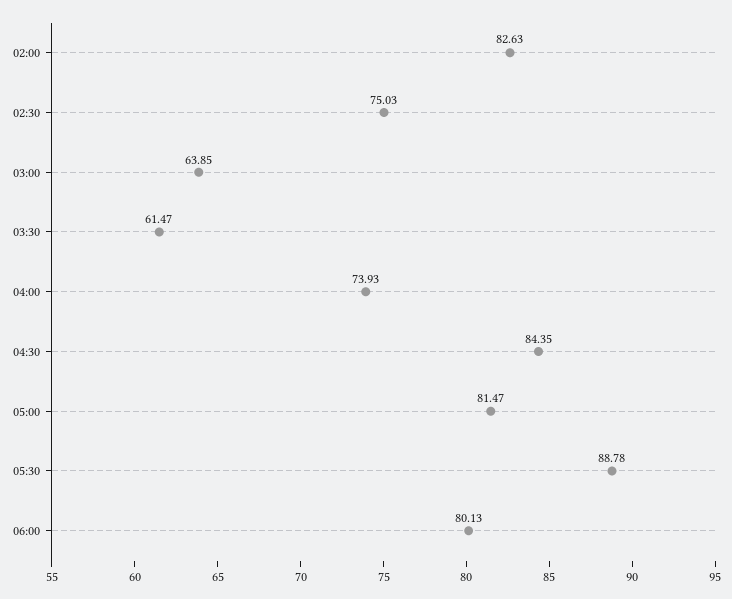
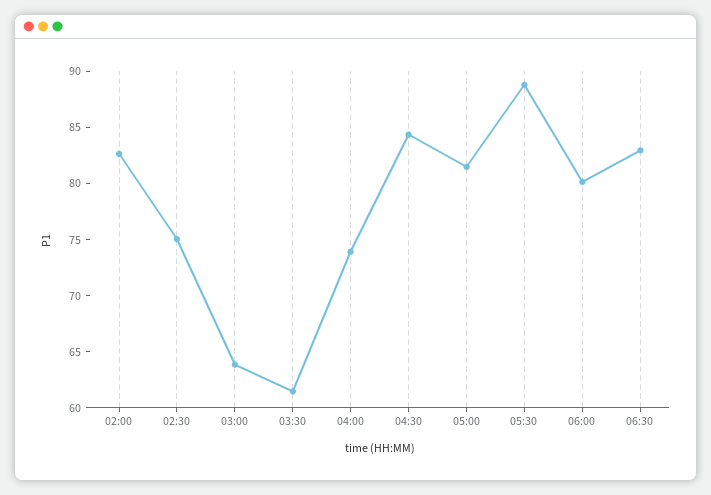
06:30: none -> 83

